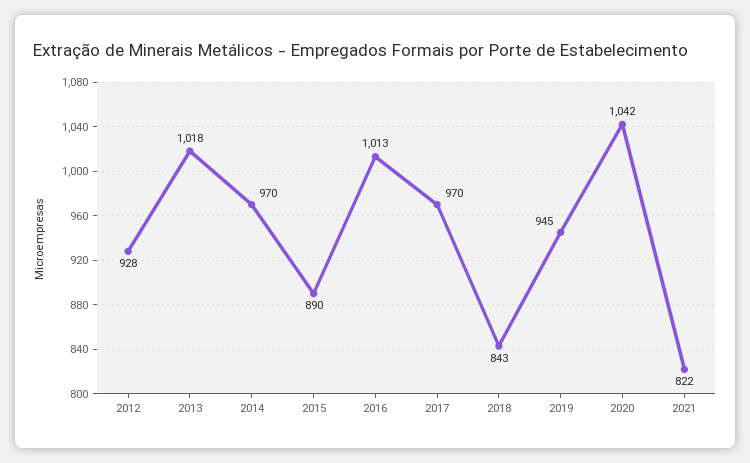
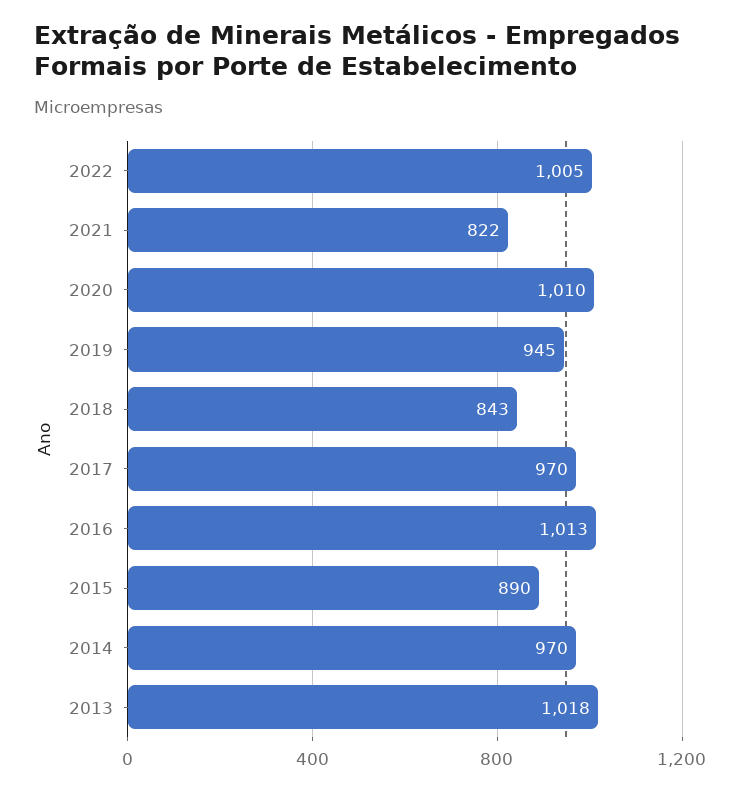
2012: 928 -> none
2020: 1042 -> 1010
2022: none -> 1005

